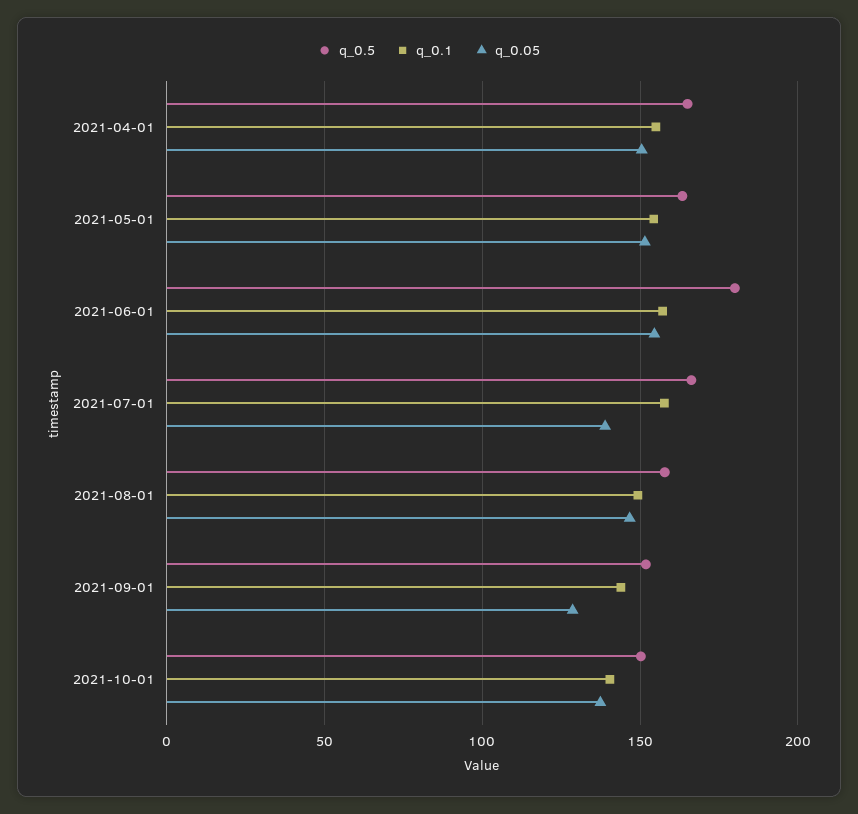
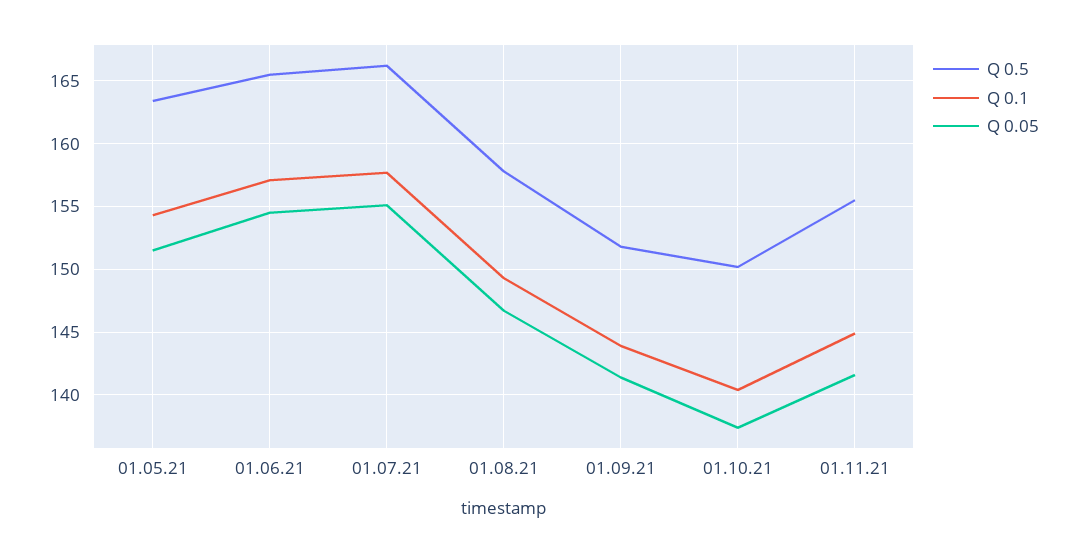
q_0.5, 2021-04-01: 165 -> none
q_0.1, 2021-04-01: 155 -> none
q_0.05, 2021-04-01: 150 -> none
q_0.5, 2021-06-01: 180 -> 165.5
q_0.05, 2021-07-01: 140 -> 155
q_0.05, 2021-09-01: 130 -> 141.5
q_0.5, 01.11.21: none -> 155.5
q_0.1, 01.11.21: none -> 145
q_0.05, 01.11.21: none -> 141.5

